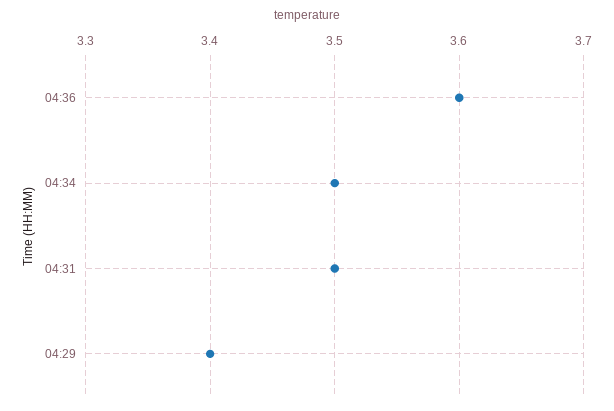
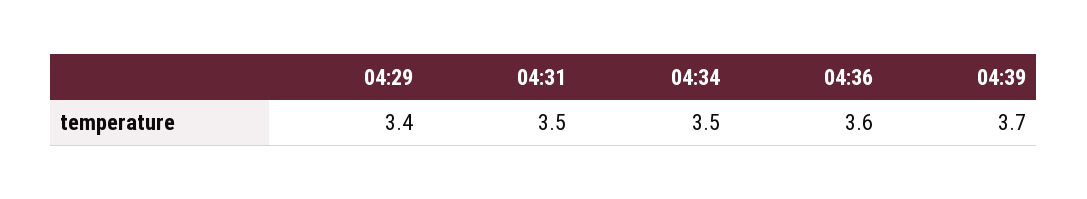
04:39: none -> 3.7

